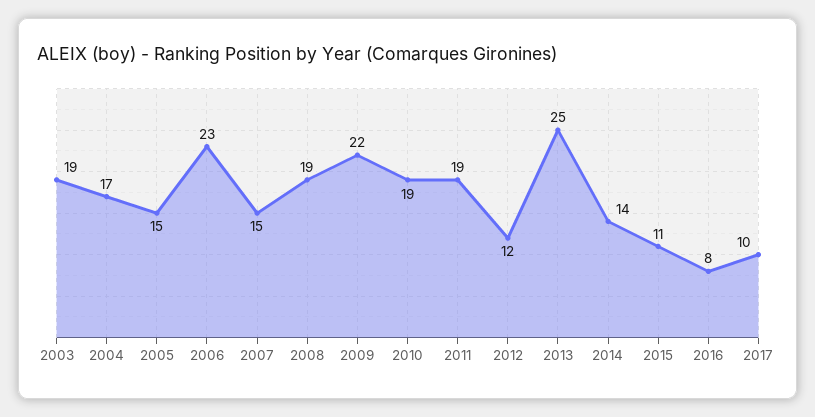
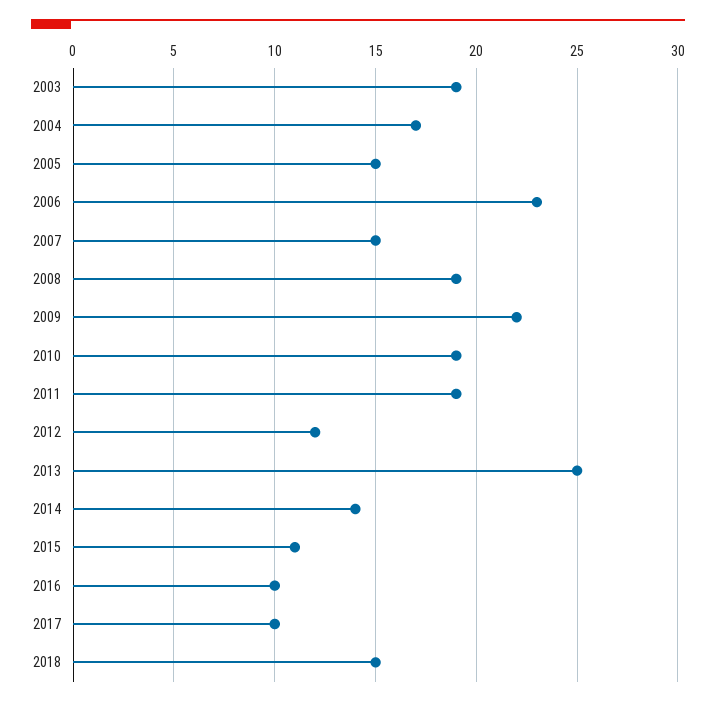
2016: 8 -> 10
2018: none -> 15

